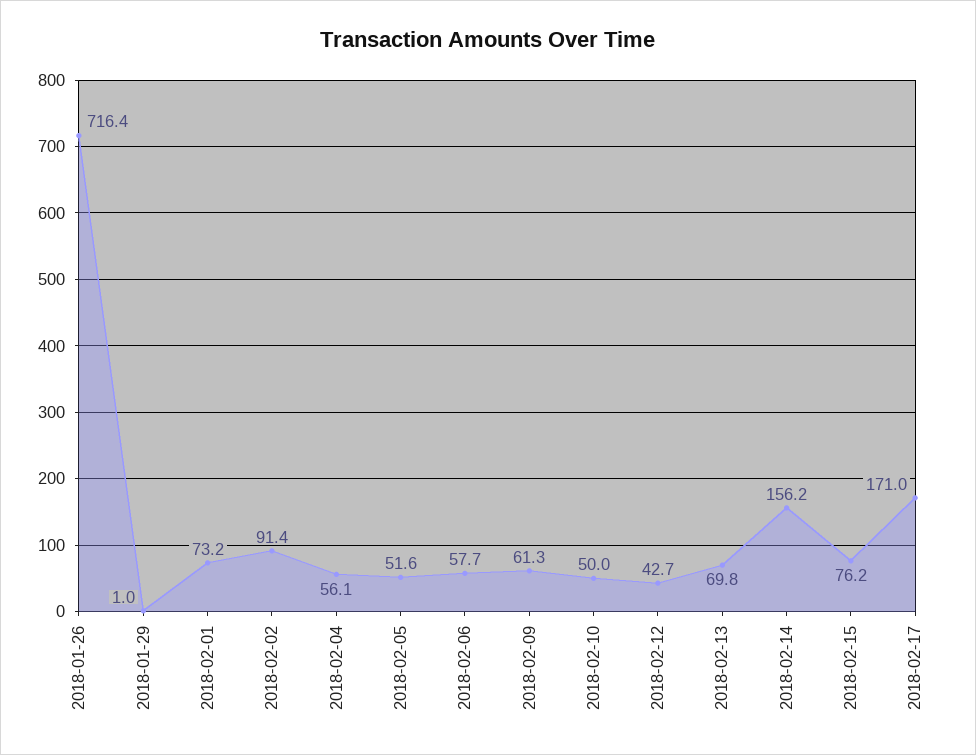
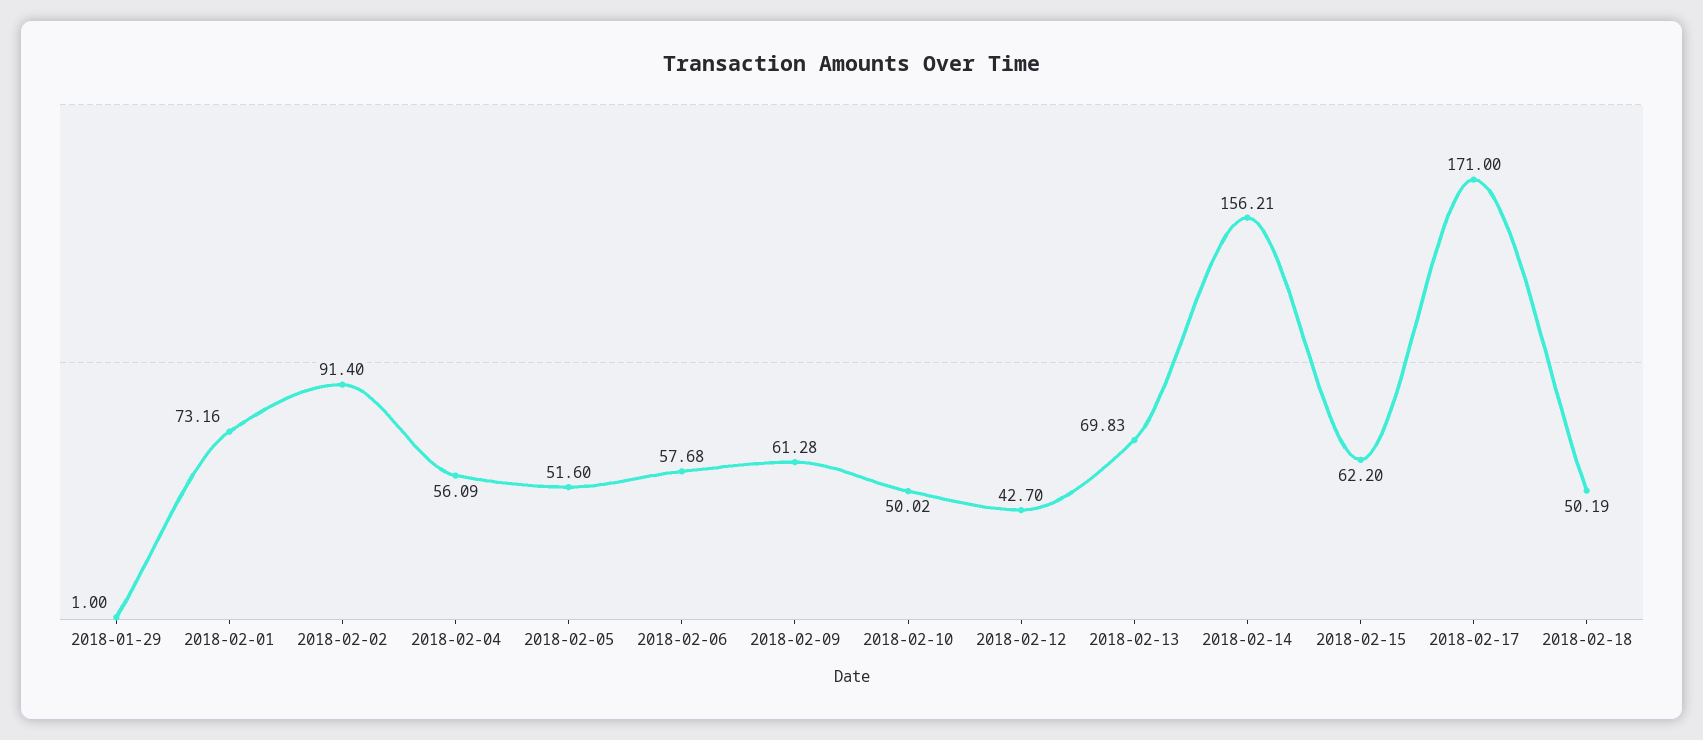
2018-01-26: 716.4 -> none
2018-02-15: 76.2 -> 62.2
2018-02-18: none -> 50.19

